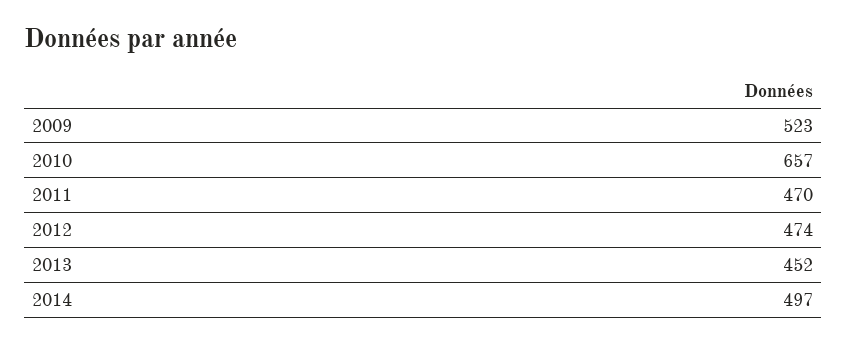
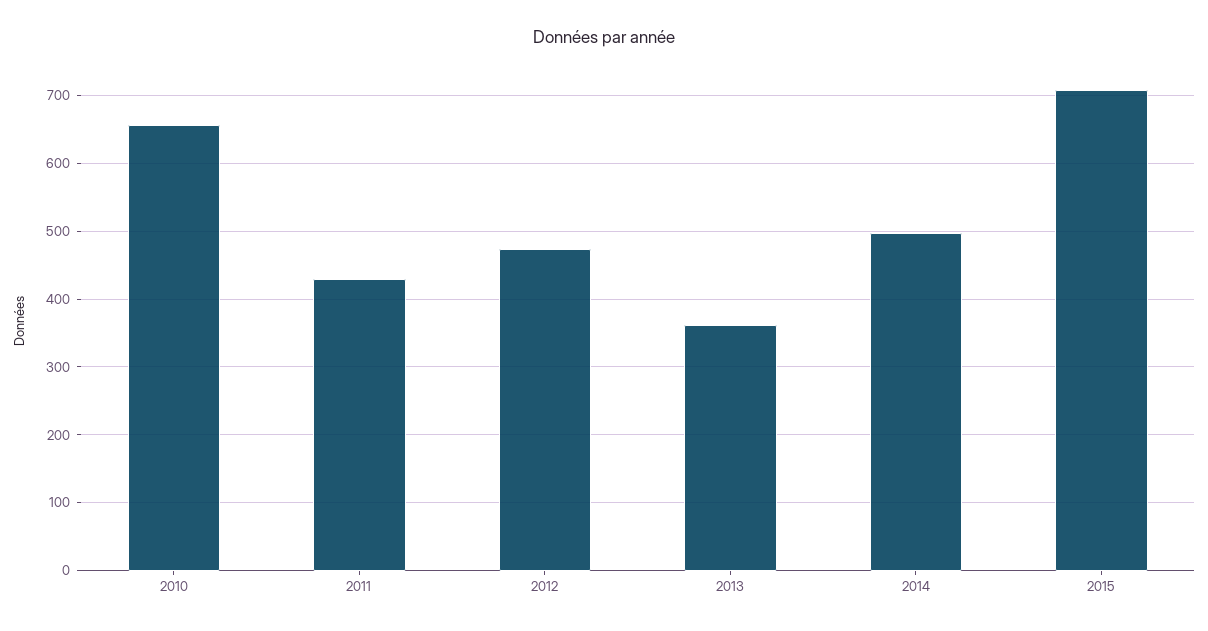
2009: 523 -> none
2011: 470 -> 430
2013: 452 -> 360
2015: none -> 710

